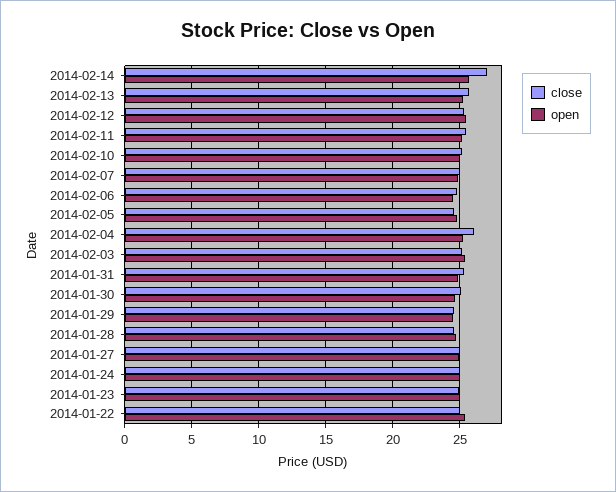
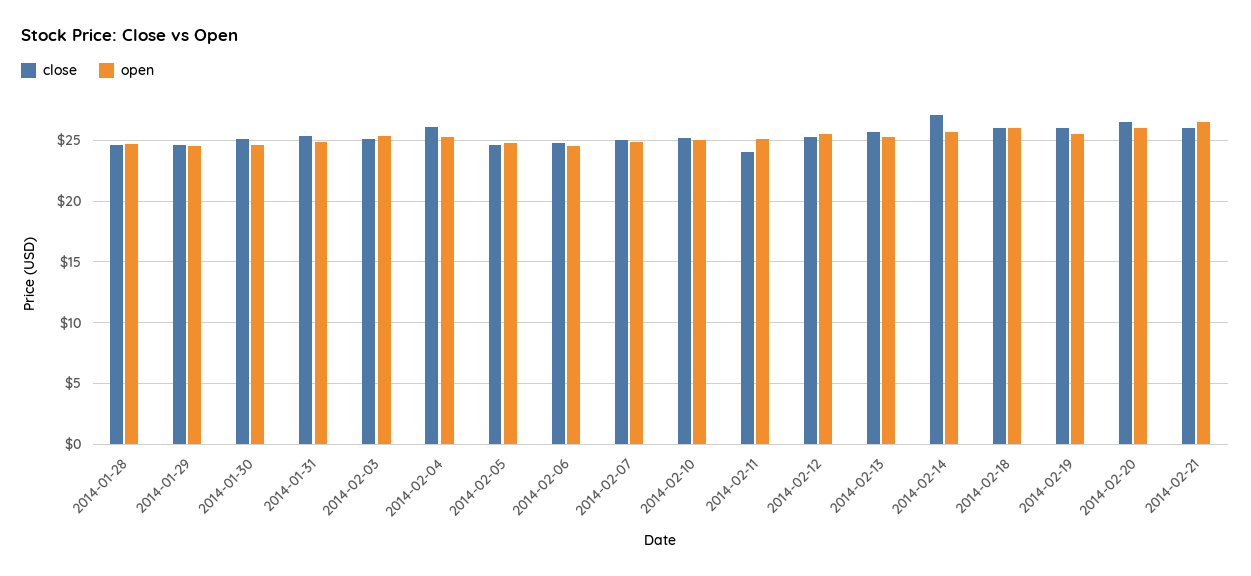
close, 2014-02-11: 25.5 -> 24
close, 2014-01-27: 25 -> none
open, 2014-01-27: 25 -> none
close, 2014-01-24: 25 -> none
open, 2014-01-24: 25 -> none
close, 2014-01-23: 25 -> none
open, 2014-01-23: 25 -> none
close, 2014-01-22: 25 -> none
open, 2014-01-22: 25.5 -> none
close, 2014-02-18: none -> 26
open, 2014-02-18: none -> 26
close, 2014-02-19: none -> 26
open, 2014-02-19: none -> 25.5
close, 2014-02-20: none -> 26.5
open, 2014-02-20: none -> 26
close, 2014-02-21: none -> 26
open, 2014-02-21: none -> 26.5

